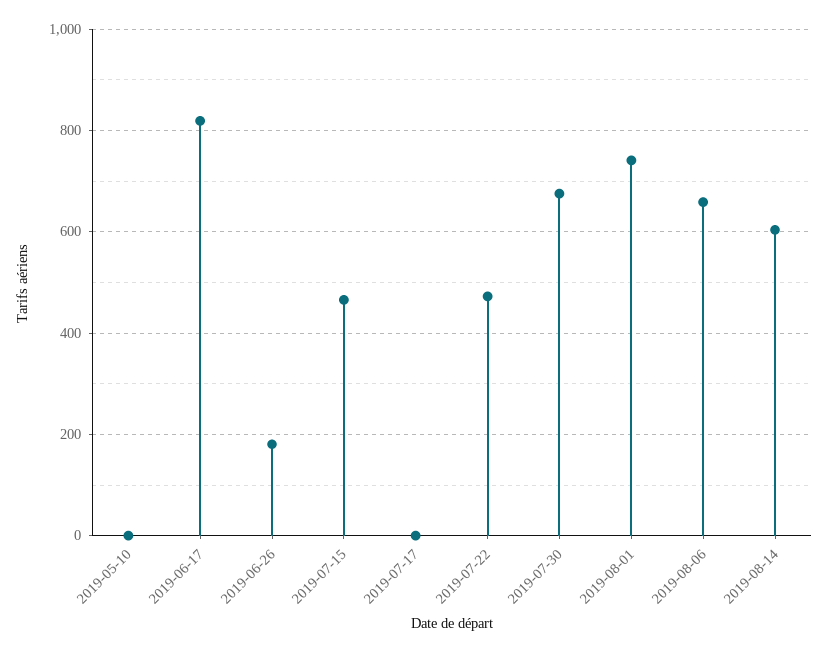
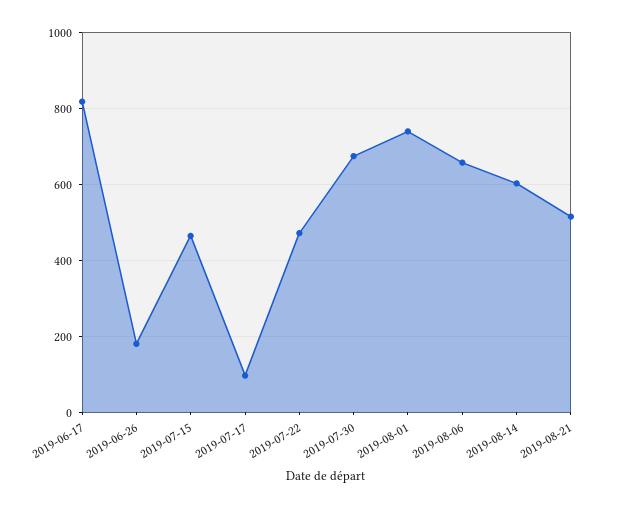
2019-05-10: 0 -> none
2019-07-17: 0 -> 100
2019-08-21: none -> 520

